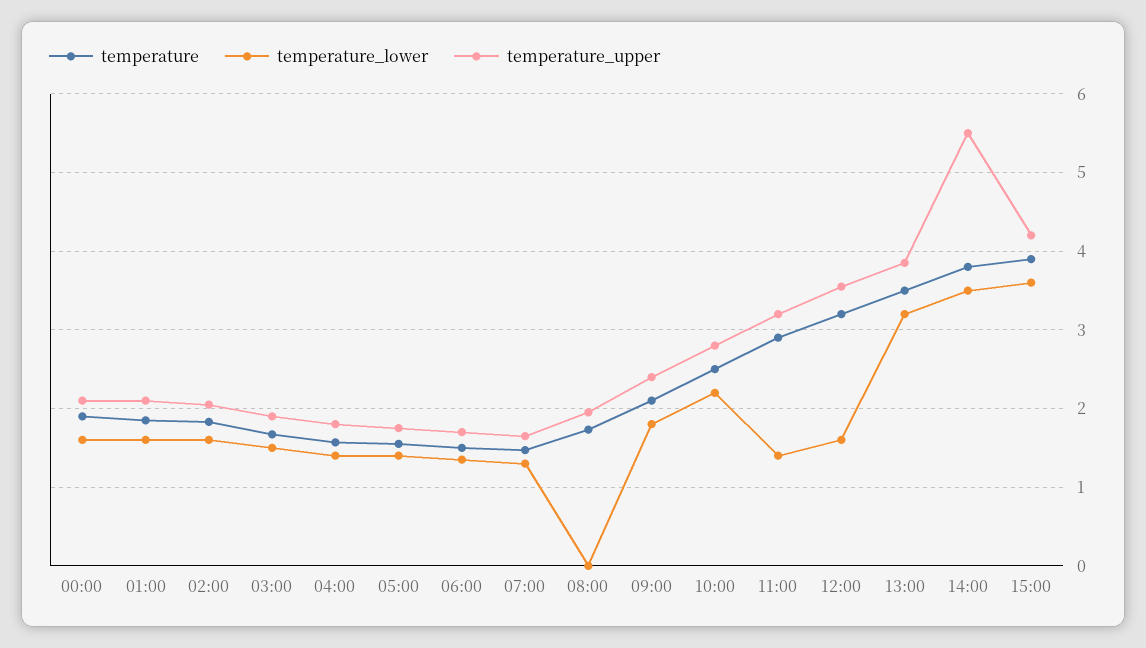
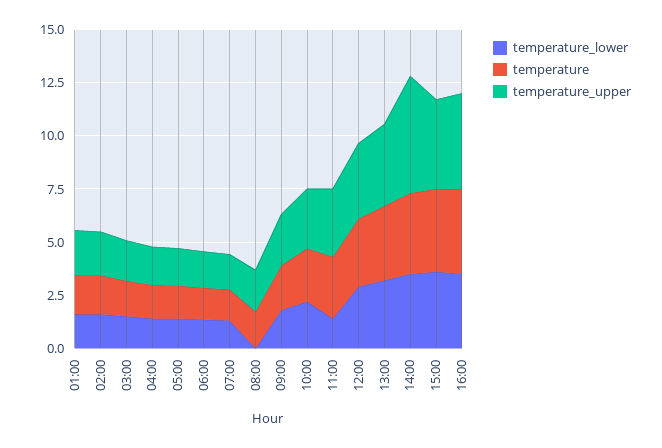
temperature, 00:00: 1.9 -> none
temperature_lower, 00:00: 1.6 -> none
temperature_upper, 00:00: 2.1 -> none
temperature_lower, 12:00: 1.6 -> 3
temperature_lower, 16:00: none -> 3.5
temperature, 16:00: none -> 4
temperature_upper, 16:00: none -> 4.5

